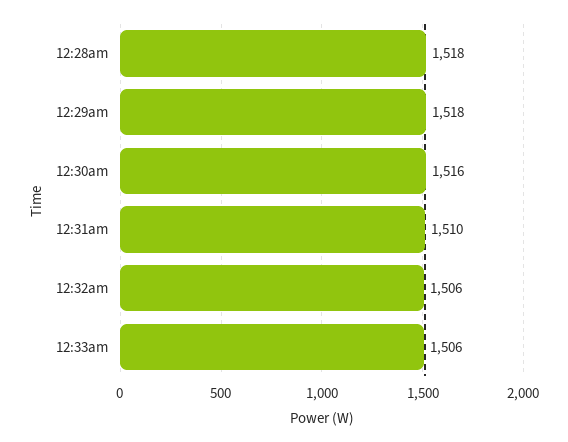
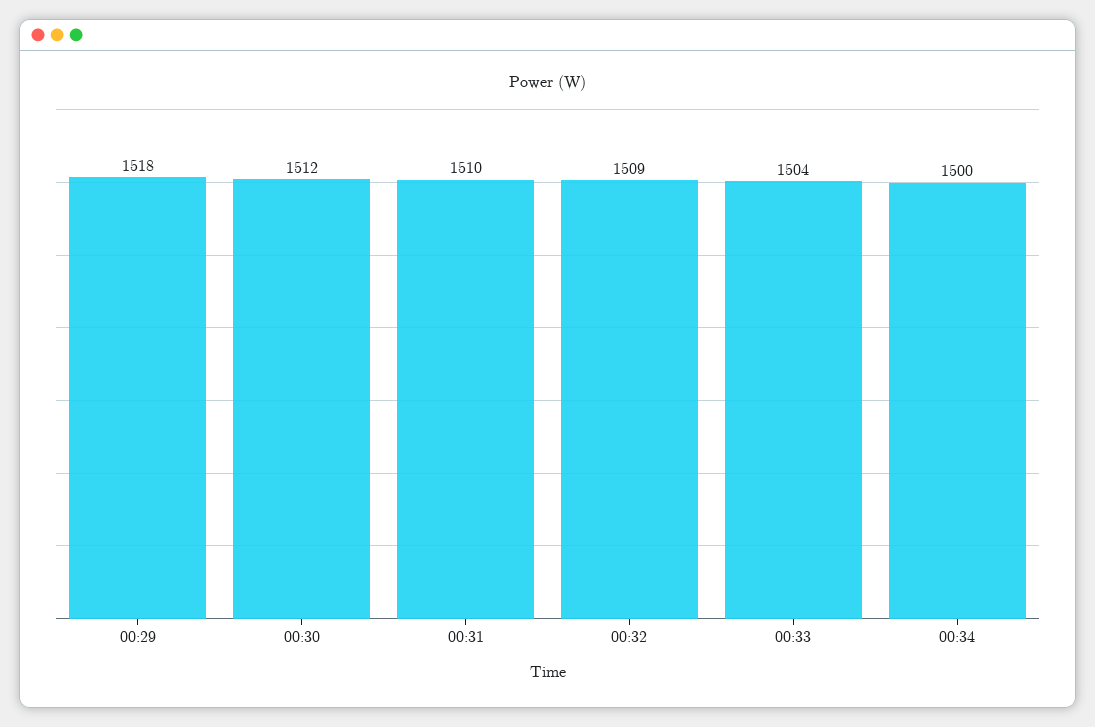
12:28am: 1518 -> none
12:30am: 1516 -> 1512
12:32am: 1506 -> 1509
12:33am: 1506 -> 1504
00:34: none -> 1500

